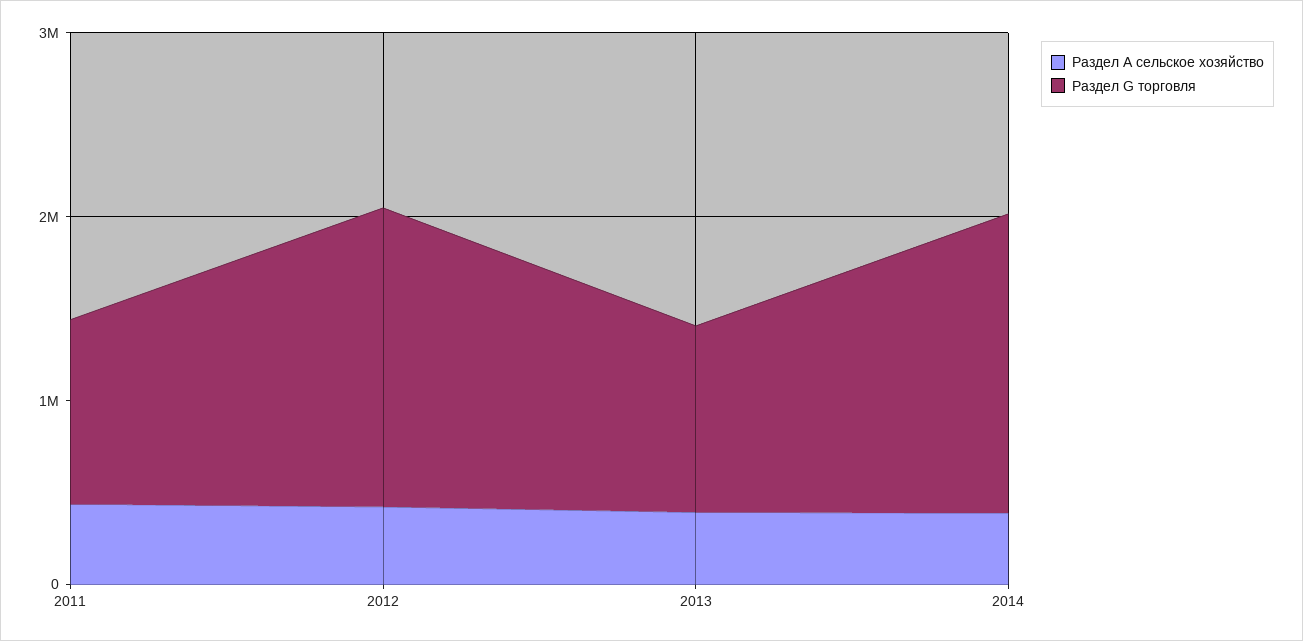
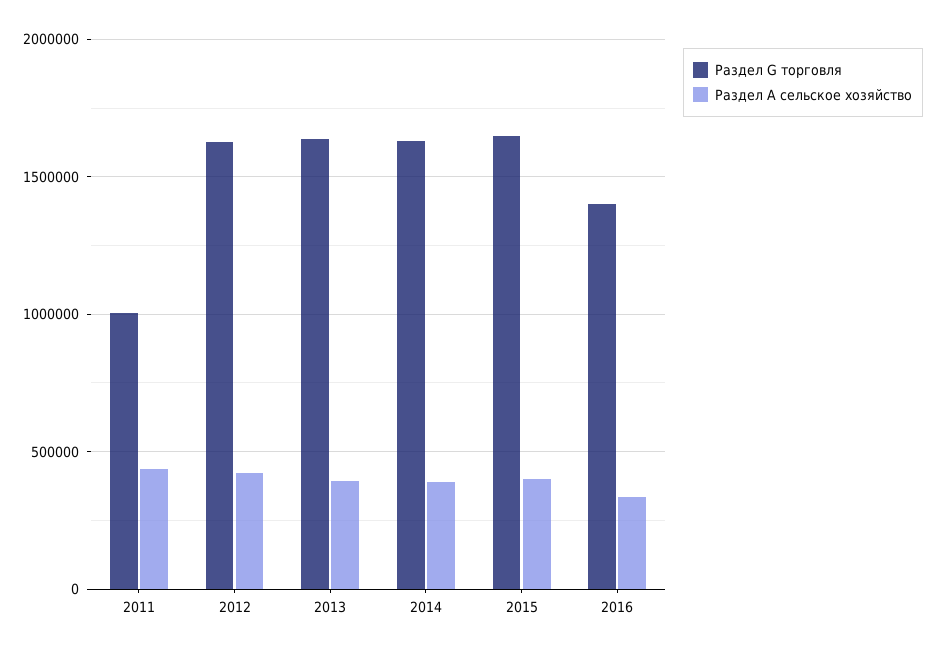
Раздел G торговля, 2013: 1000000 -> 1650000
Раздел G торговля, 2015: none -> 1650000
Раздел А сельское хозяйство, 2015: none -> 400000
Раздел G торговля, 2016: none -> 1400000
Раздел А сельское хозяйство, 2016: none -> 350000

